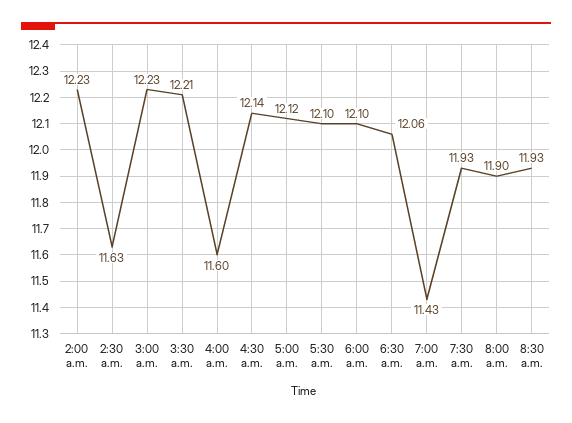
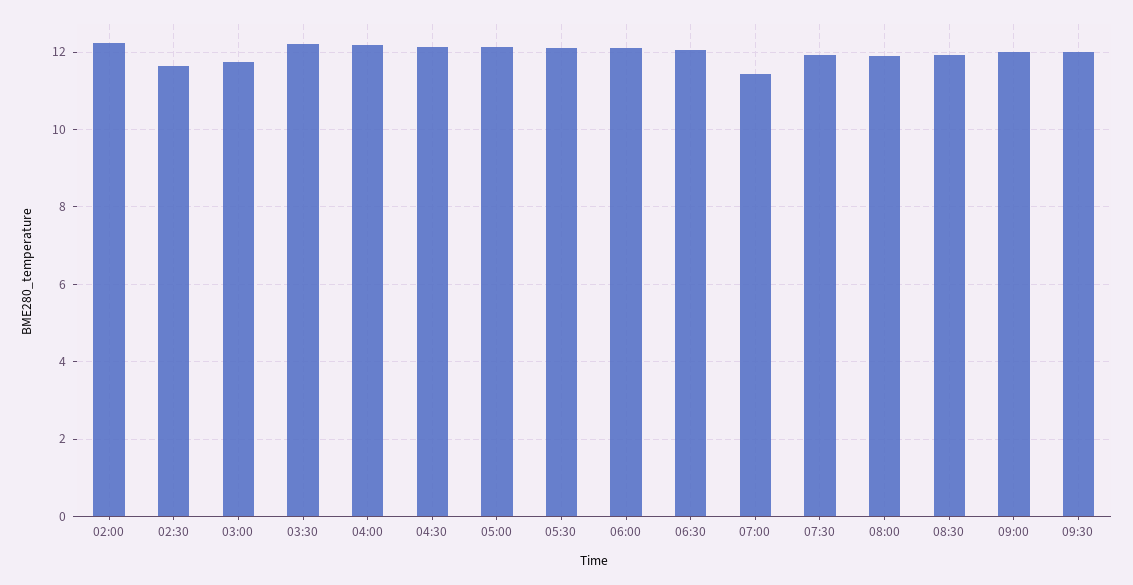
3:00 a.m.: 12.23 -> 11.8
4:00 a.m.: 11.6 -> 12.2
09:00: none -> 12
09:30: none -> 12

